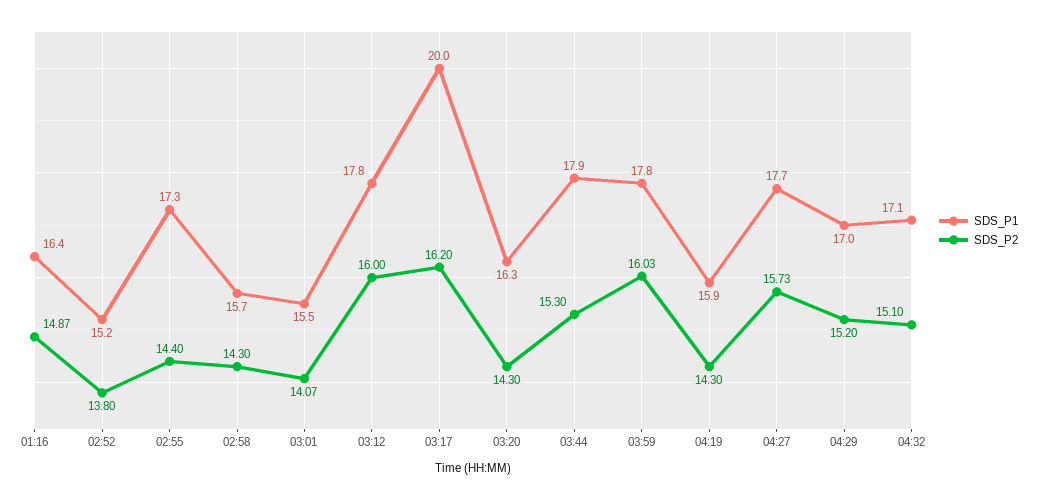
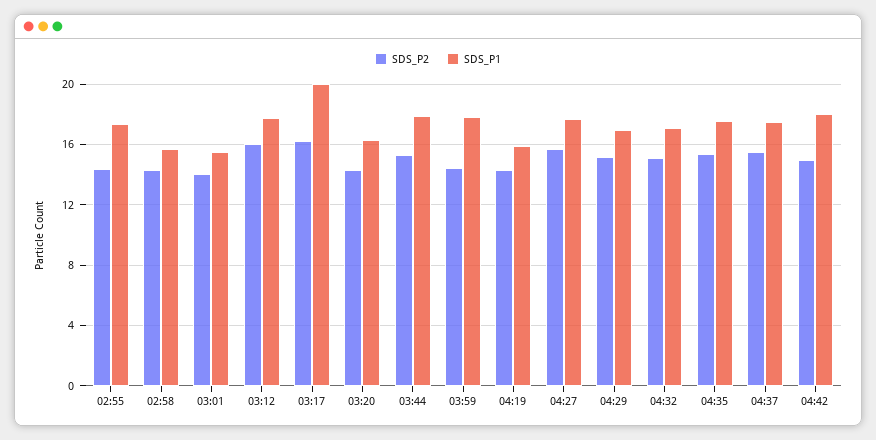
SDS_P1, 01:16: 16.4 -> none
SDS_P2, 01:16: 14.87 -> none
SDS_P1, 02:52: 15.2 -> none
SDS_P2, 02:52: 13.8 -> none
SDS_P2, 03:59: 16.03 -> 14.5
SDS_P2, 04:35: none -> 15.5
SDS_P1, 04:35: none -> 17.5
SDS_P2, 04:37: none -> 15.5
SDS_P1, 04:37: none -> 17.5
SDS_P2, 04:42: none -> 15
SDS_P1, 04:42: none -> 18

